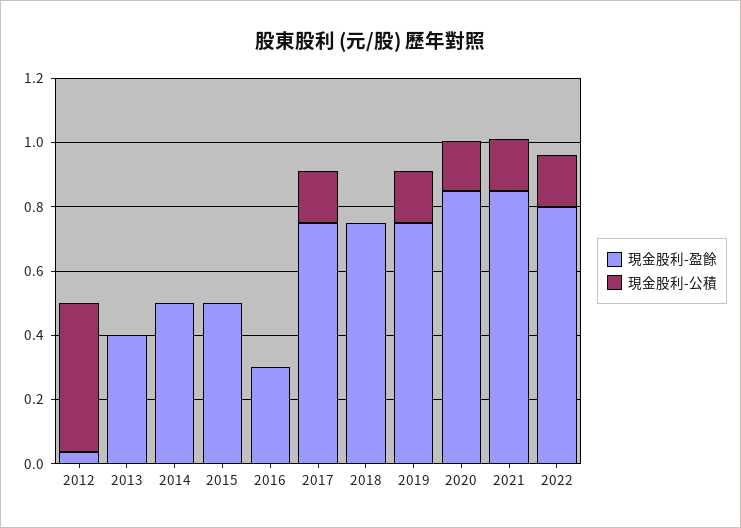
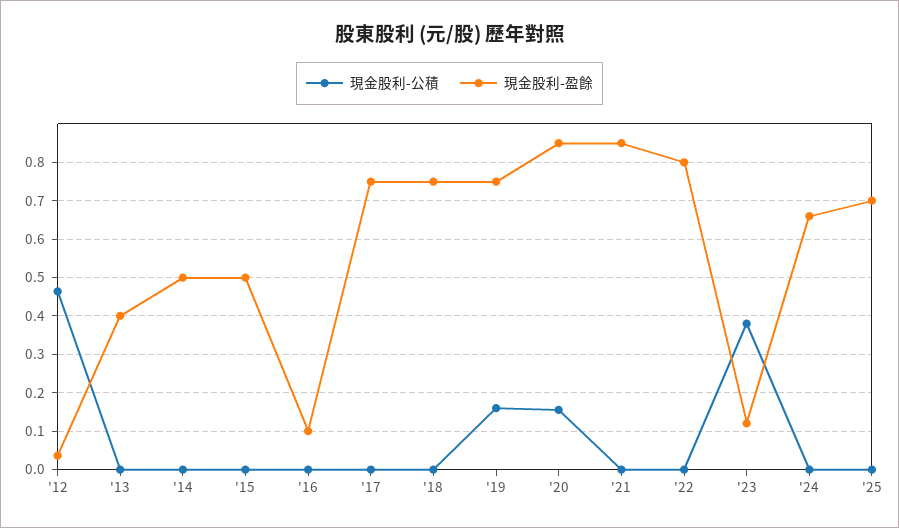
現金股利-盈餘, 2016: 0.3 -> 0.1
現金股利-公積, 2017: 0.15 -> 0
現金股利-公積, 2021: 0.15 -> 0
現金股利-公積, 2022: 0.15 -> 0
現金股利-公積, '23: none -> 0.38
現金股利-盈餘, '23: none -> 0.12
現金股利-公積, '24: none -> 0
現金股利-盈餘, '24: none -> 0.66
現金股利-公積, '25: none -> 0
現金股利-盈餘, '25: none -> 0.7

